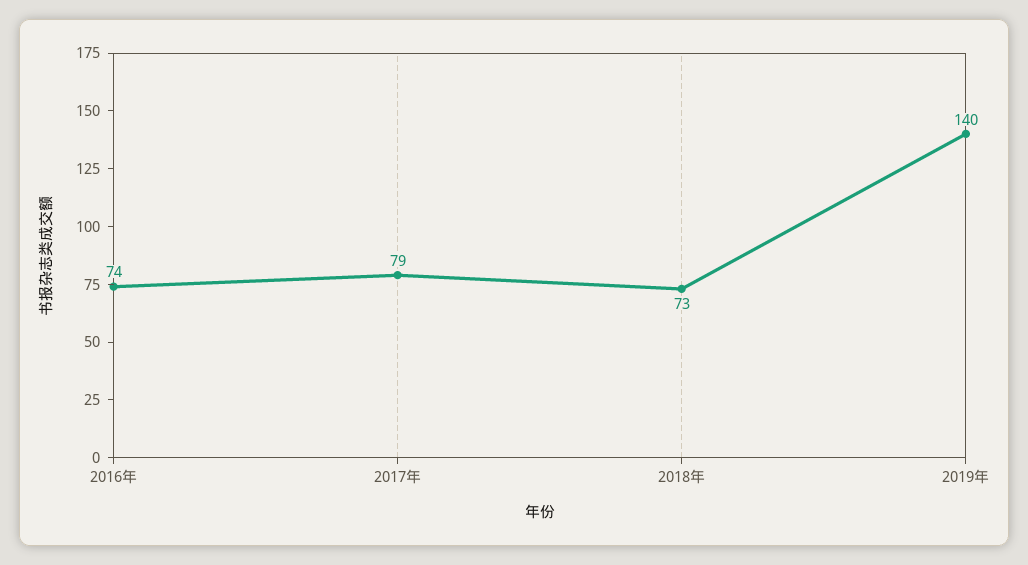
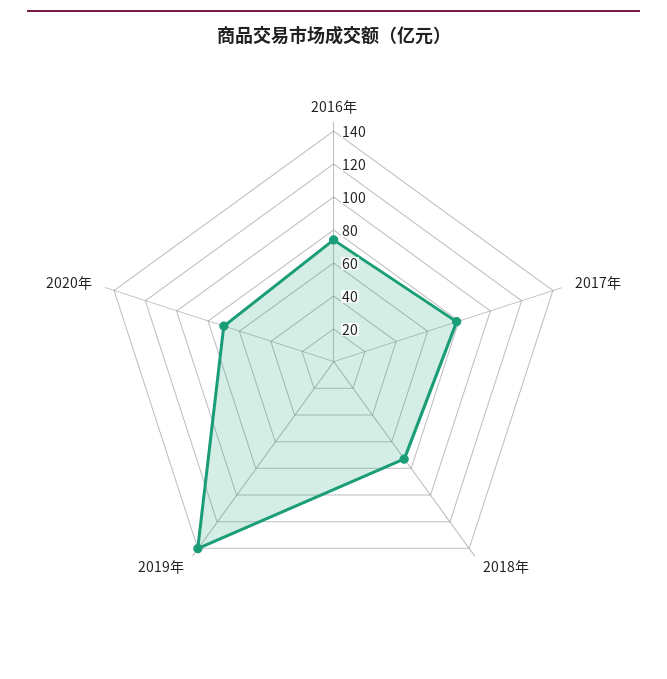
2020年: none -> 70

